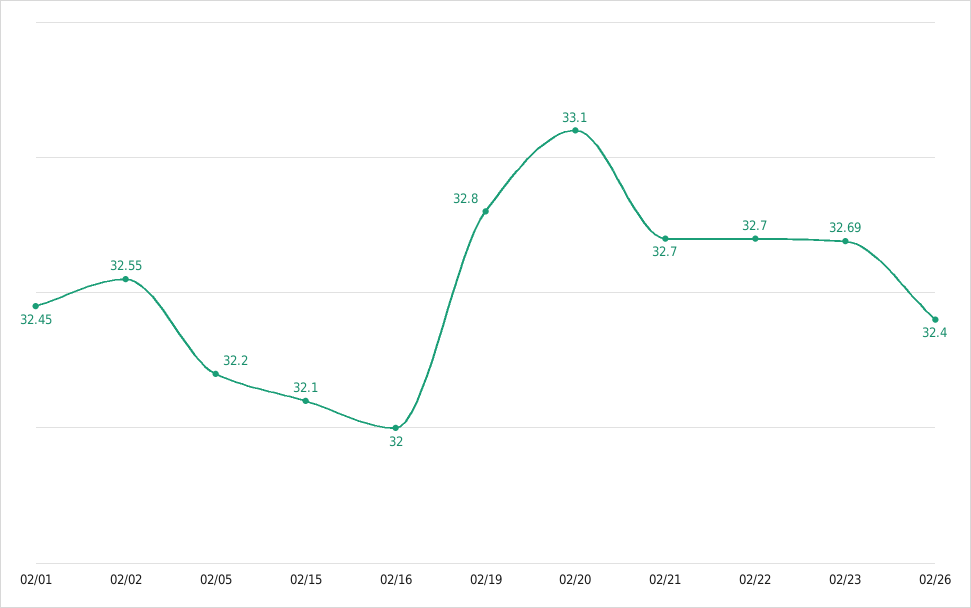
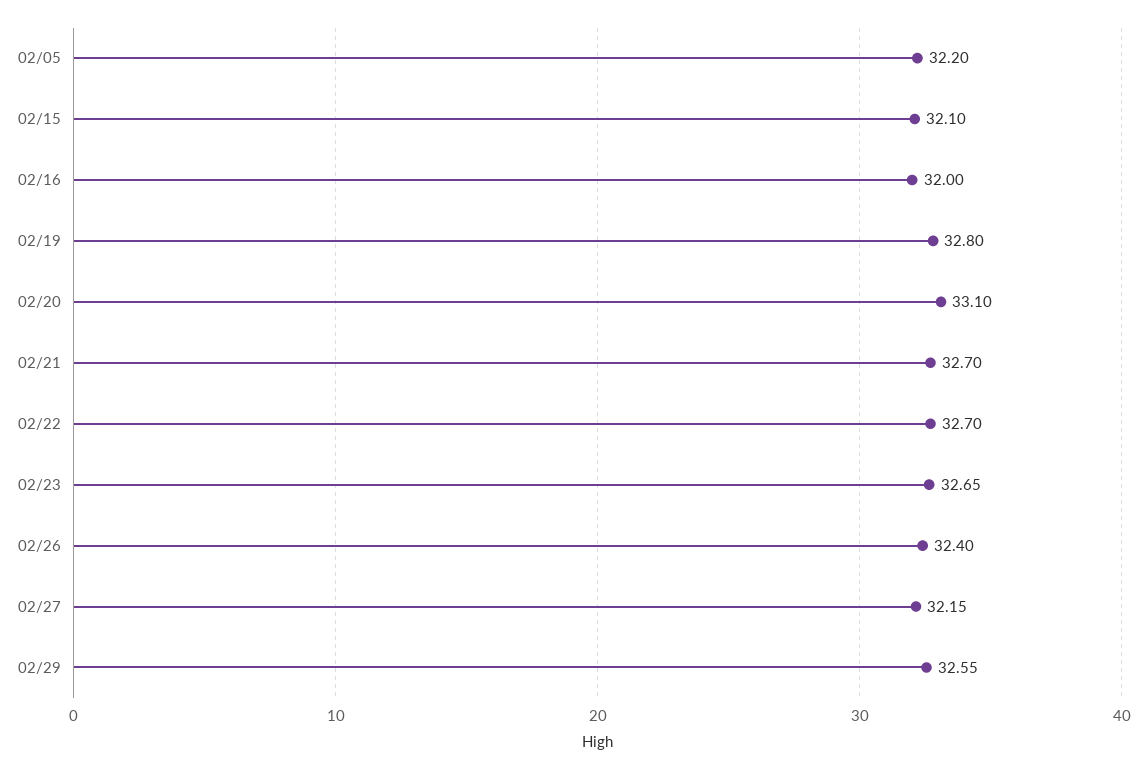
02/01: 32.45 -> none
02/02: 32.55 -> none
02/23: 32.69 -> 32.65
02/27: none -> 32.15
02/29: none -> 32.55

